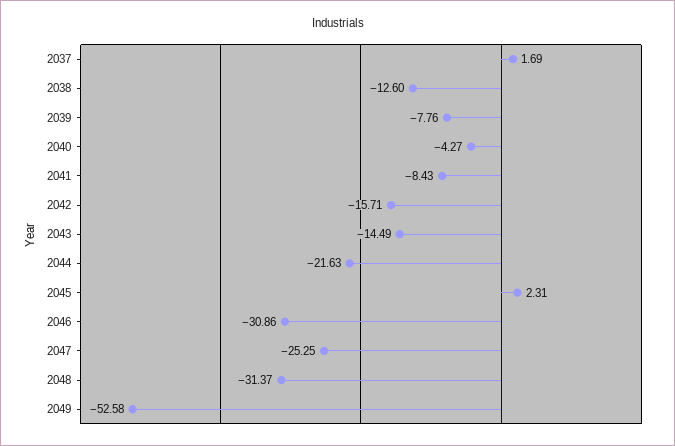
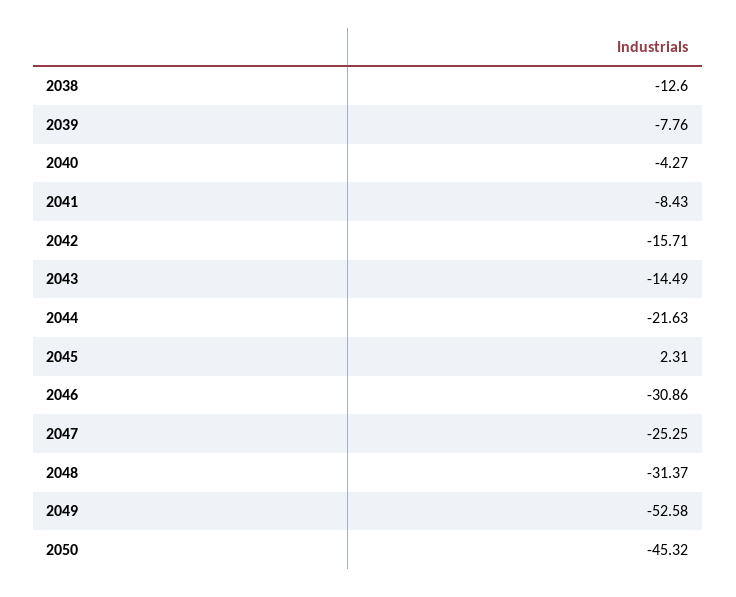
2037: 1.69 -> none
2050: none -> -45.32

